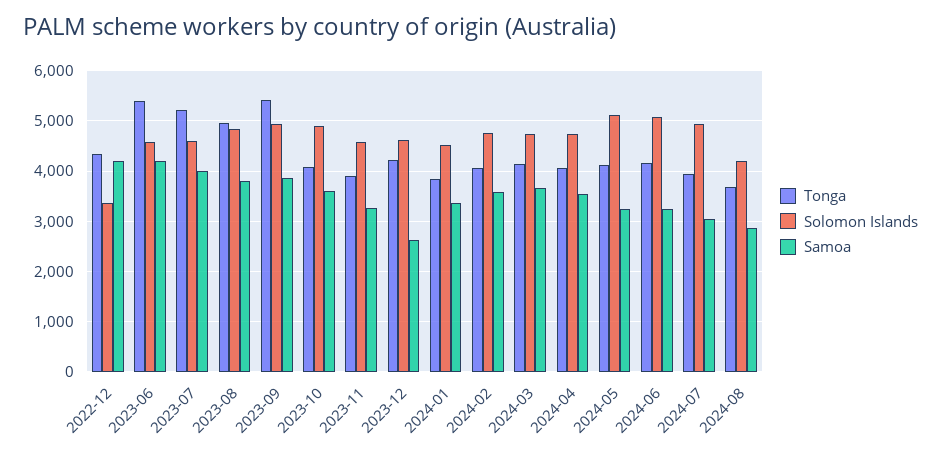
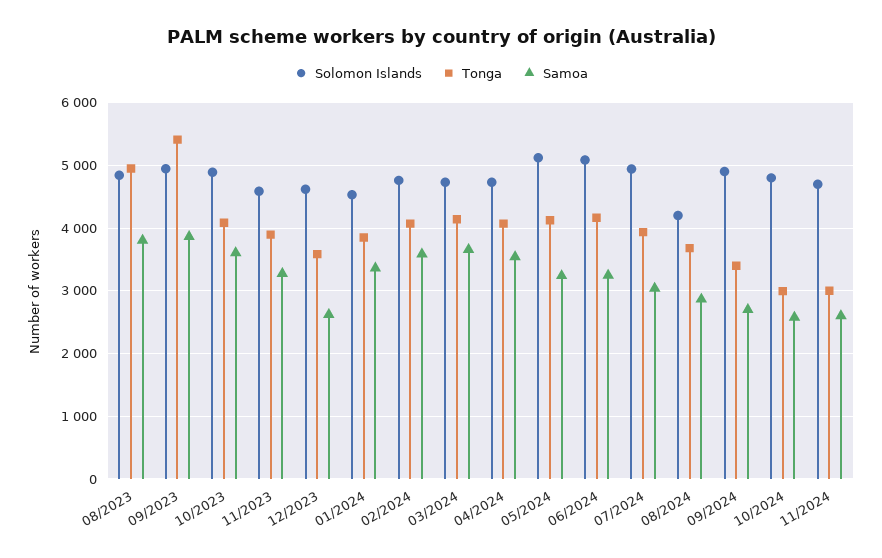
Tonga, 2022-12: 4400 -> none
Solomon Islands, 2022-12: 3400 -> none
Samoa, 2022-12: 4200 -> none
Tonga, 2023-06: 5400 -> none
Solomon Islands, 2023-06: 4600 -> none
Samoa, 2023-06: 4200 -> none
Tonga, 2023-07: 5200 -> none
Solomon Islands, 2023-07: 4600 -> none
Samoa, 2023-07: 4000 -> none
Tonga, 2023-12: 4200 -> 3600
Solomon Islands, 09/2024: none -> 4900
Tonga, 09/2024: none -> 3400
Samoa, 09/2024: none -> 2700
Solomon Islands, 10/2024: none -> 4800
Tonga, 10/2024: none -> 3000
Samoa, 10/2024: none -> 2600
Solomon Islands, 11/2024: none -> 4700
Tonga, 11/2024: none -> 3000
Samoa, 11/2024: none -> 2600

